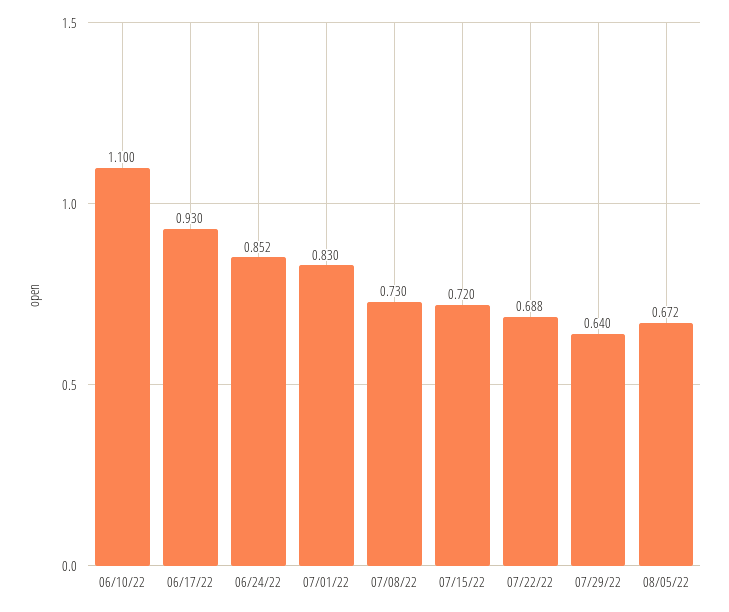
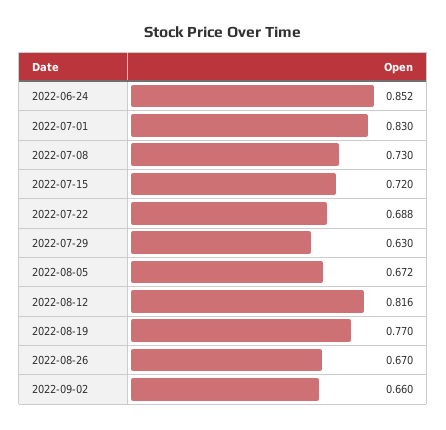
06/10/22: 1.1 -> none
06/17/22: 0.93 -> none
07/29/22: 0.64 -> 0.63
2022-08-12: none -> 0.816
2022-08-19: none -> 0.77
2022-08-26: none -> 0.67
2022-09-02: none -> 0.66

